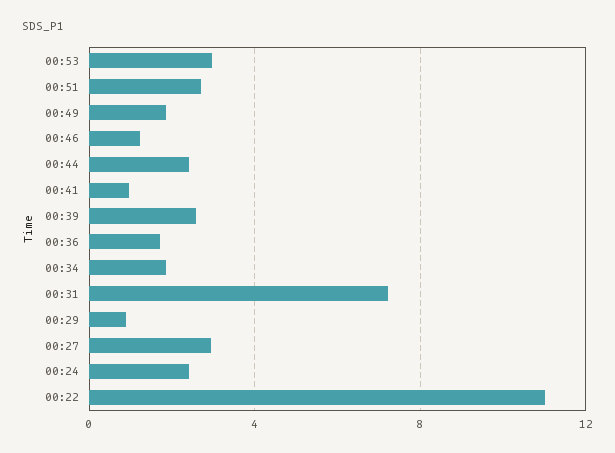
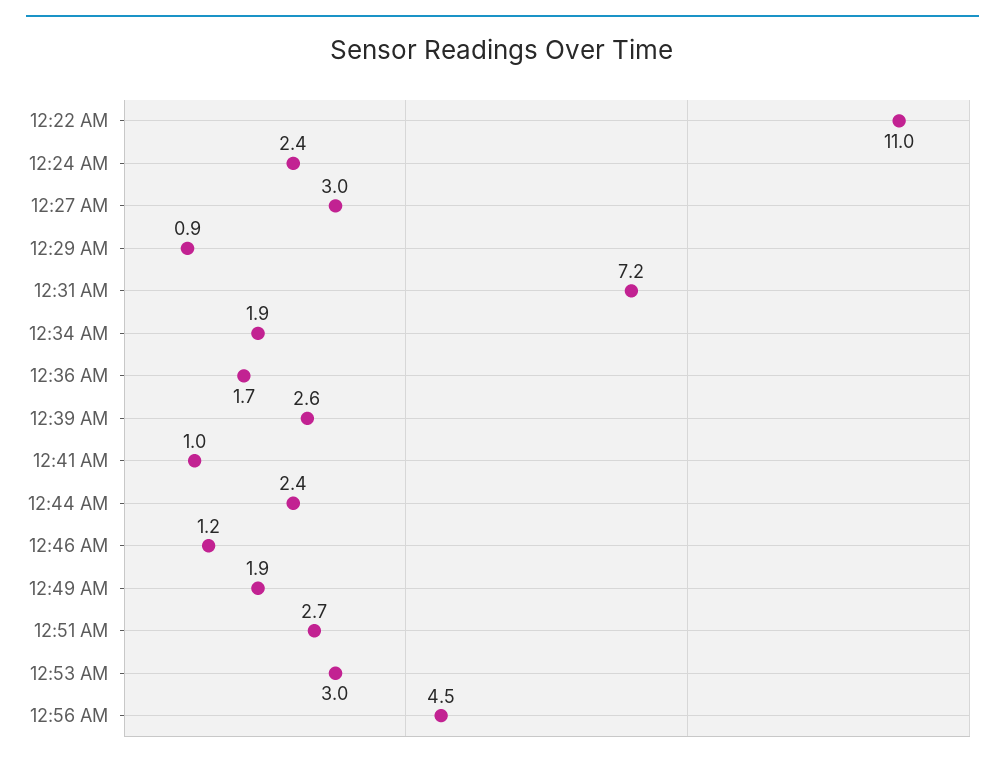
12:56 AM: none -> 4.5

